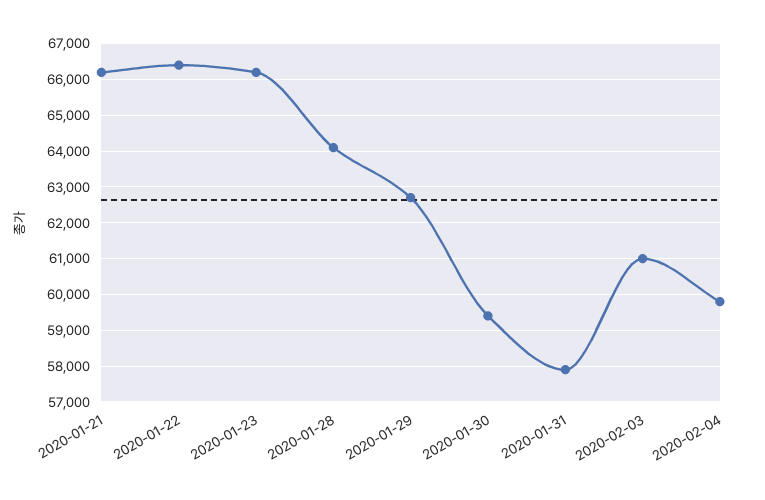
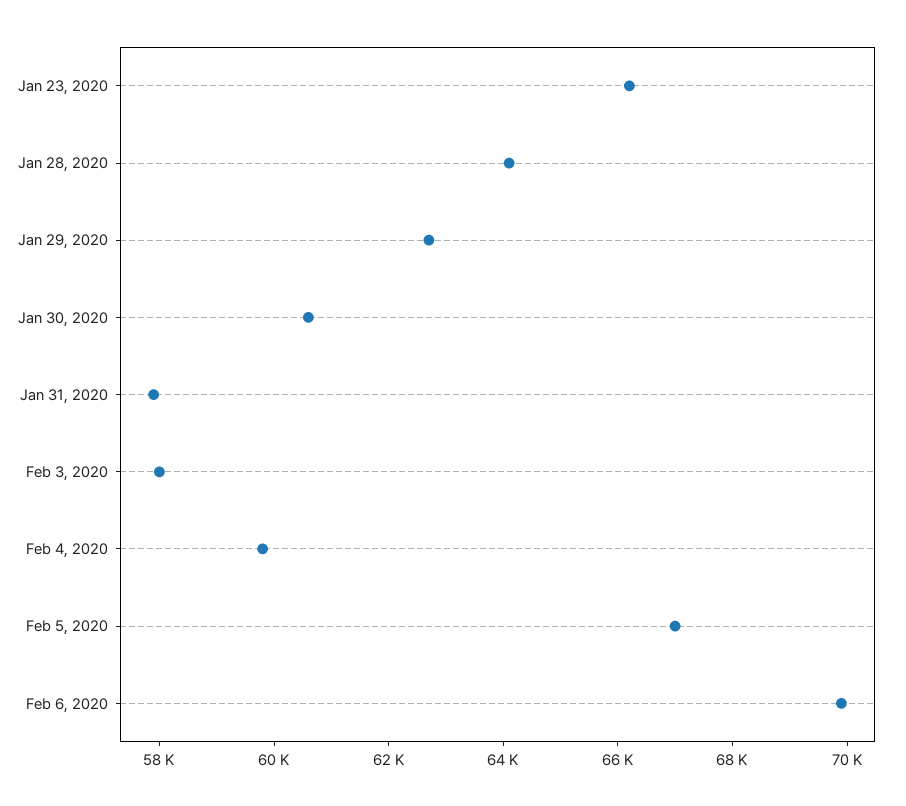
2020-01-21: 66200 -> none
2020-01-22: 66400 -> none
2020-01-30: 59400 -> 60500
2020-02-03: 61000 -> 58000
Feb 5, 2020: none -> 67000
Feb 6, 2020: none -> 70000

